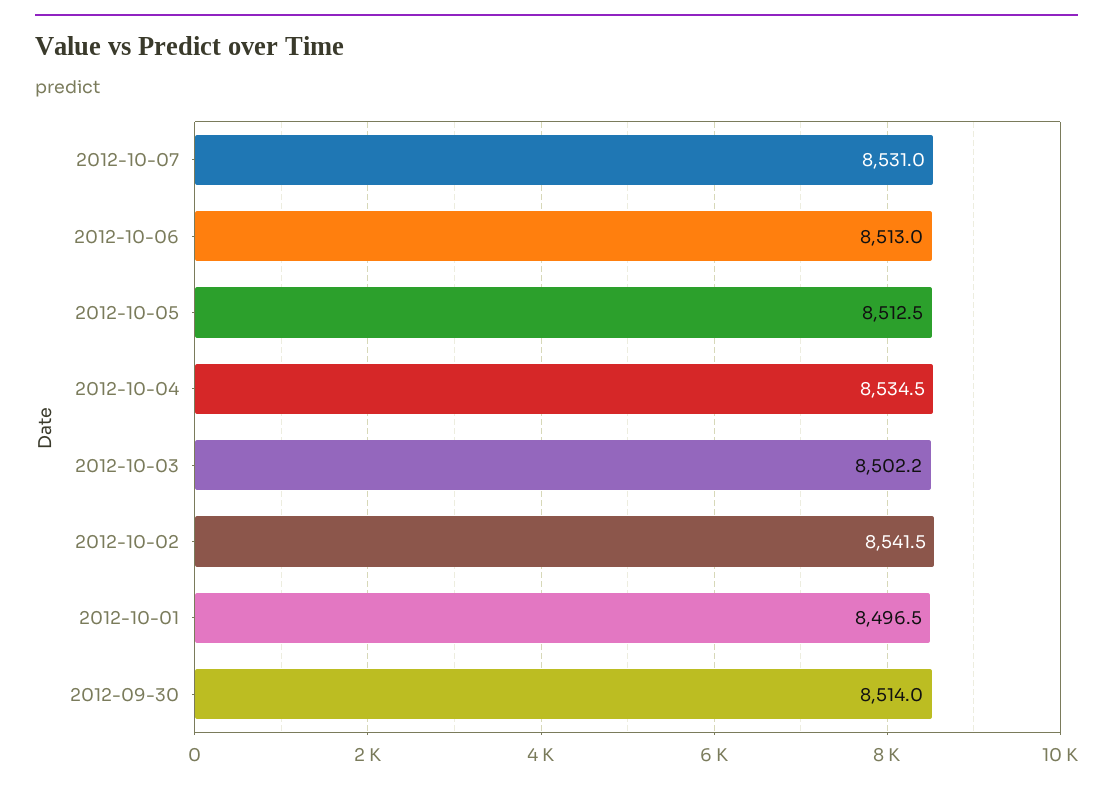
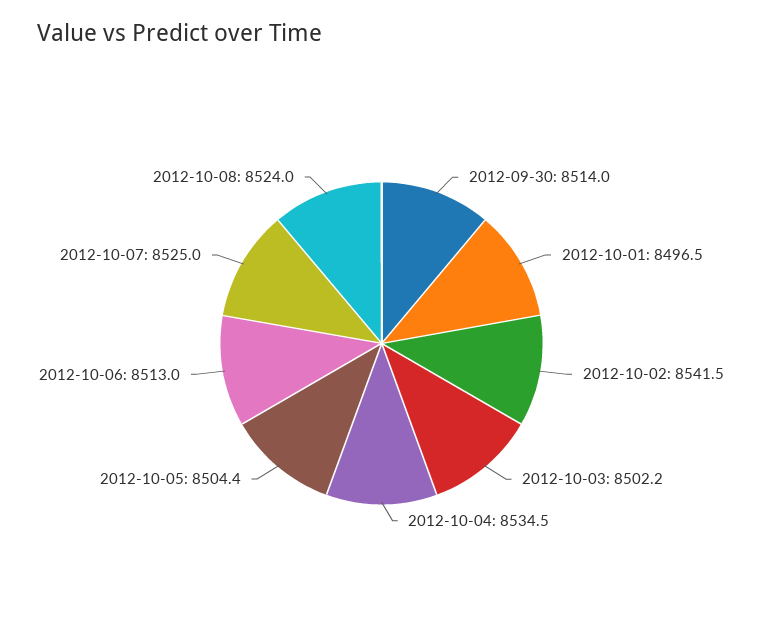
2012-10-07: 8531 -> 8525
2012-10-05: 8512.5 -> 8504.4
2012-10-08: none -> 8524

